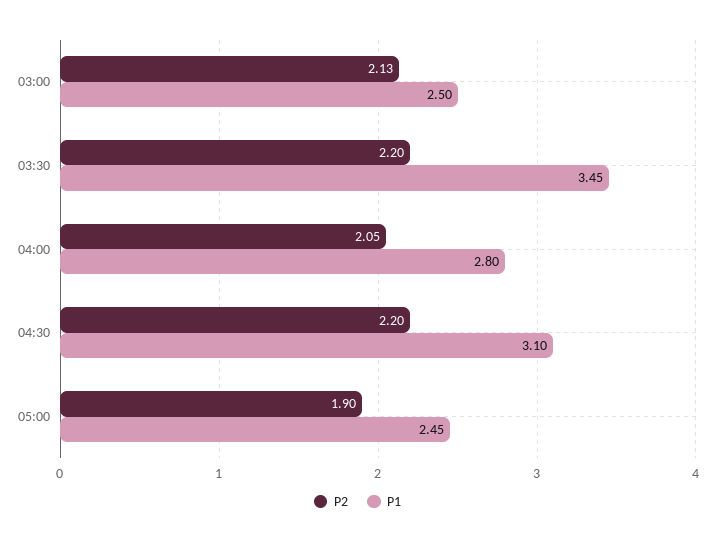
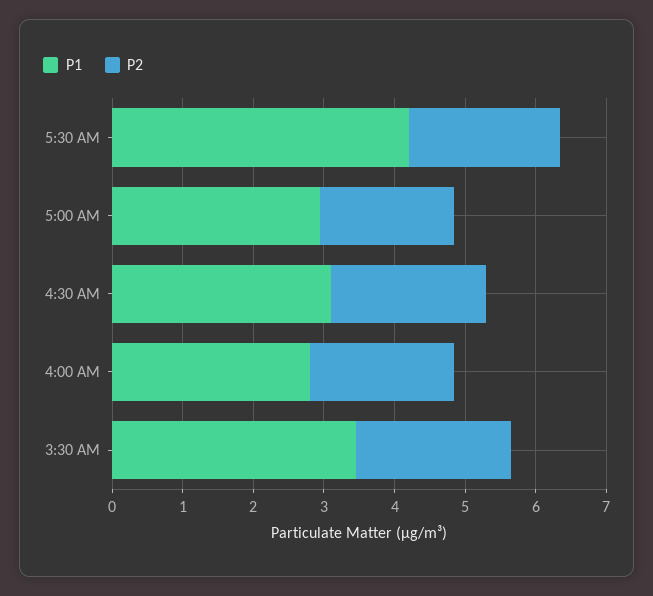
P2, 03:00: 2.13 -> none
P1, 03:00: 2.5 -> none
P1, 05:00: 2.45 -> 3
P1, 5:30 AM: none -> 4.2
P2, 5:30 AM: none -> 2.2

